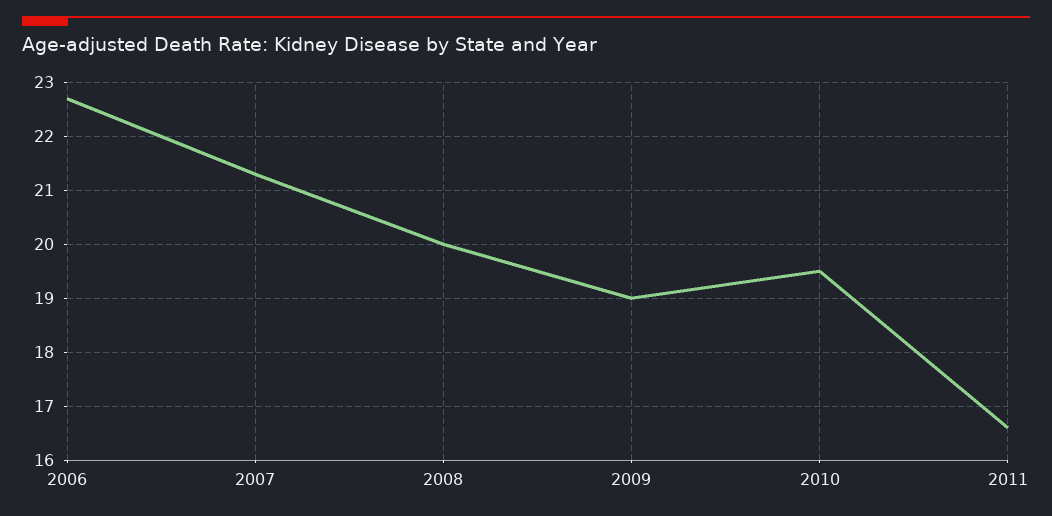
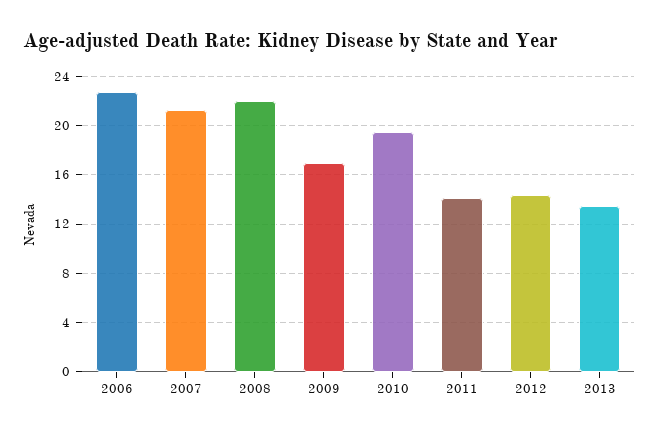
2008: 20 -> 22
2009: 19 -> 17
2011: 16.5 -> 14
2012: none -> 14.5
2013: none -> 13.5

